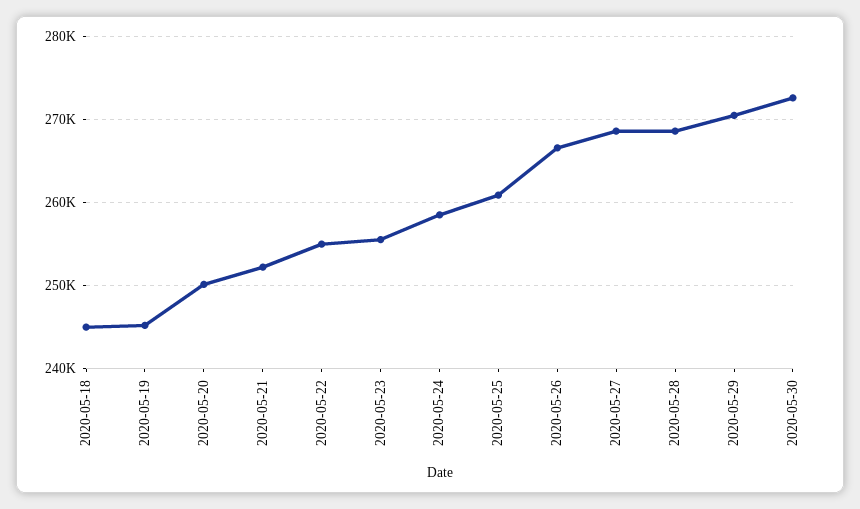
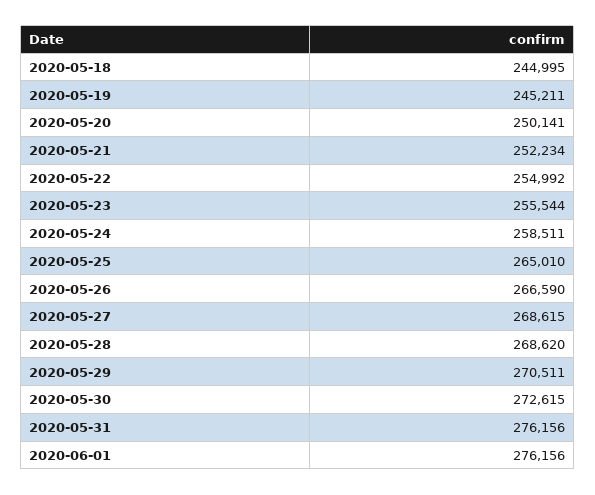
2020-05-25: 261000 -> 265010
2020-05-31: none -> 276156
2020-06-01: none -> 276156

